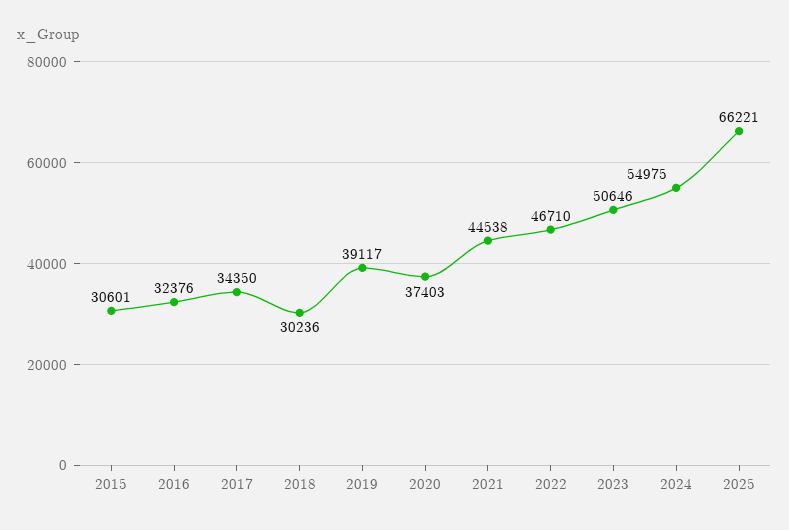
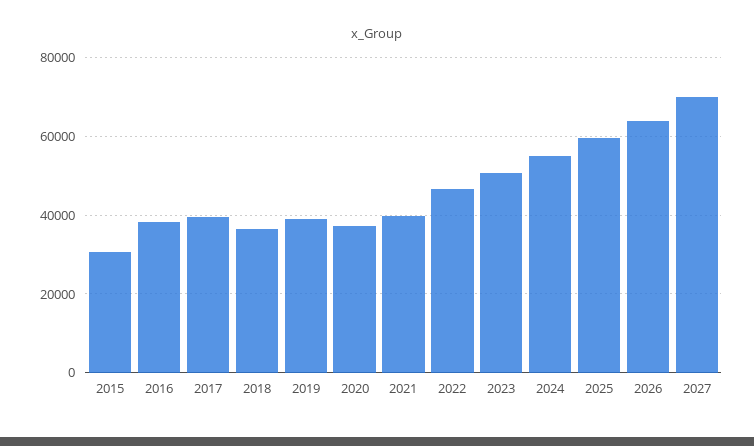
2016: 32376 -> 38000
2017: 34350 -> 40000
2018: 30236 -> 36000
2021: 44538 -> 40000
2025: 66221 -> 60000
2026: none -> 64000
2027: none -> 70000

